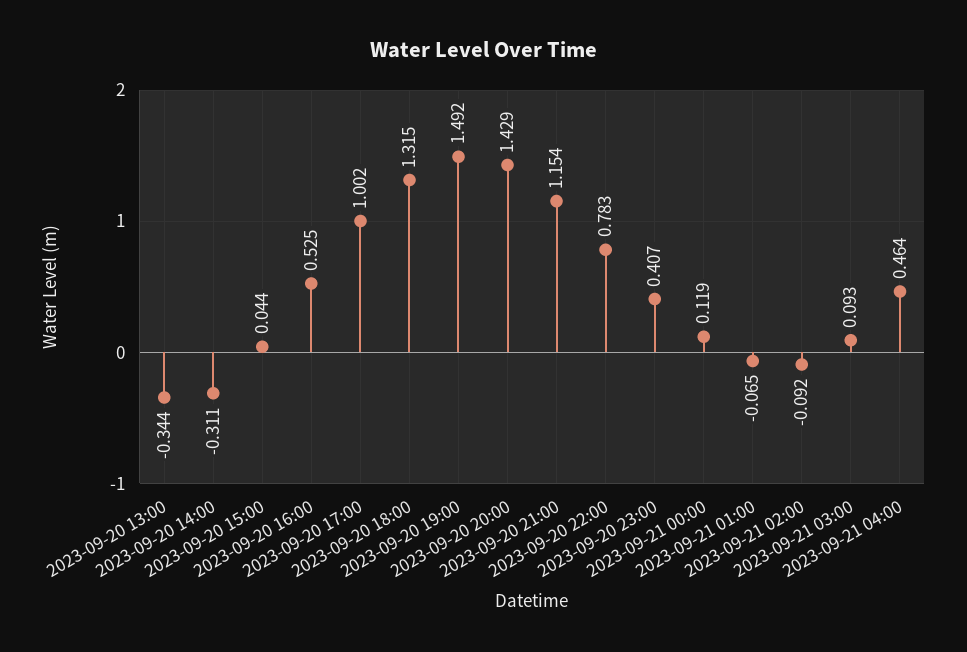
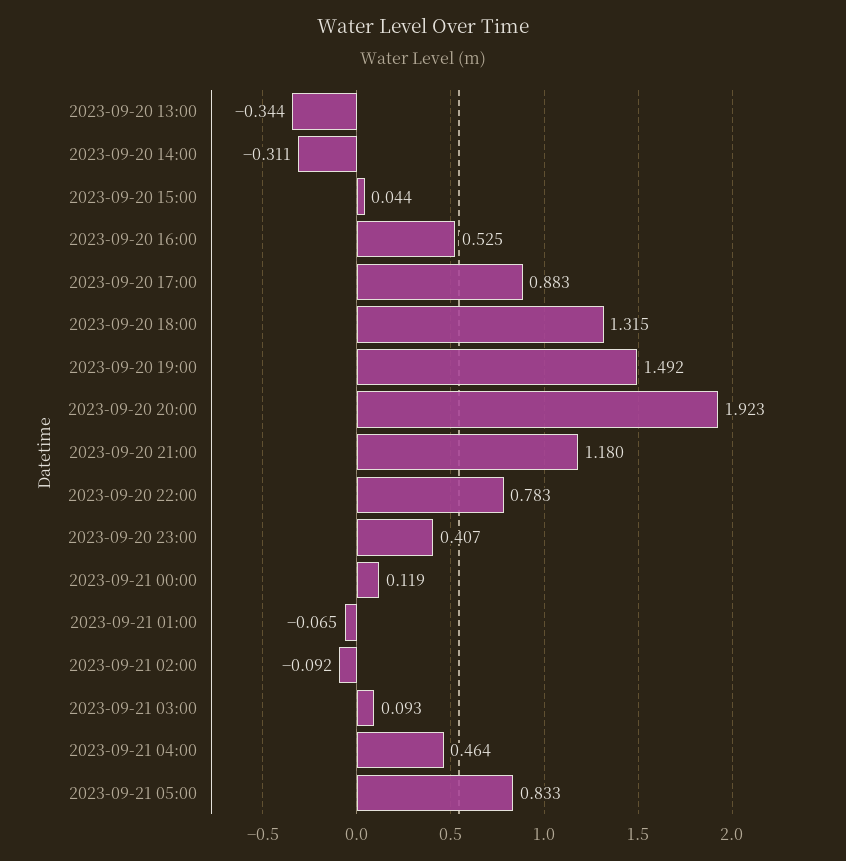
2023-09-20 17:00: 1.002 -> 0.883
2023-09-20 20:00: 1.429 -> 1.923
2023-09-20 21:00: 1.154 -> 1.18
2023-09-21 05:00: none -> 0.833

